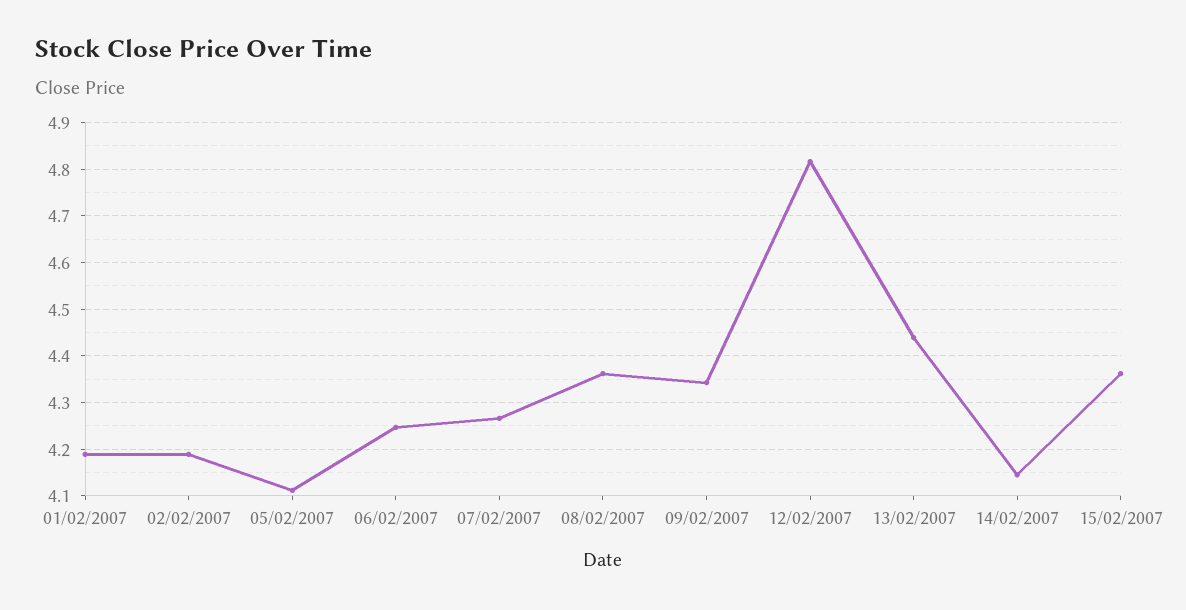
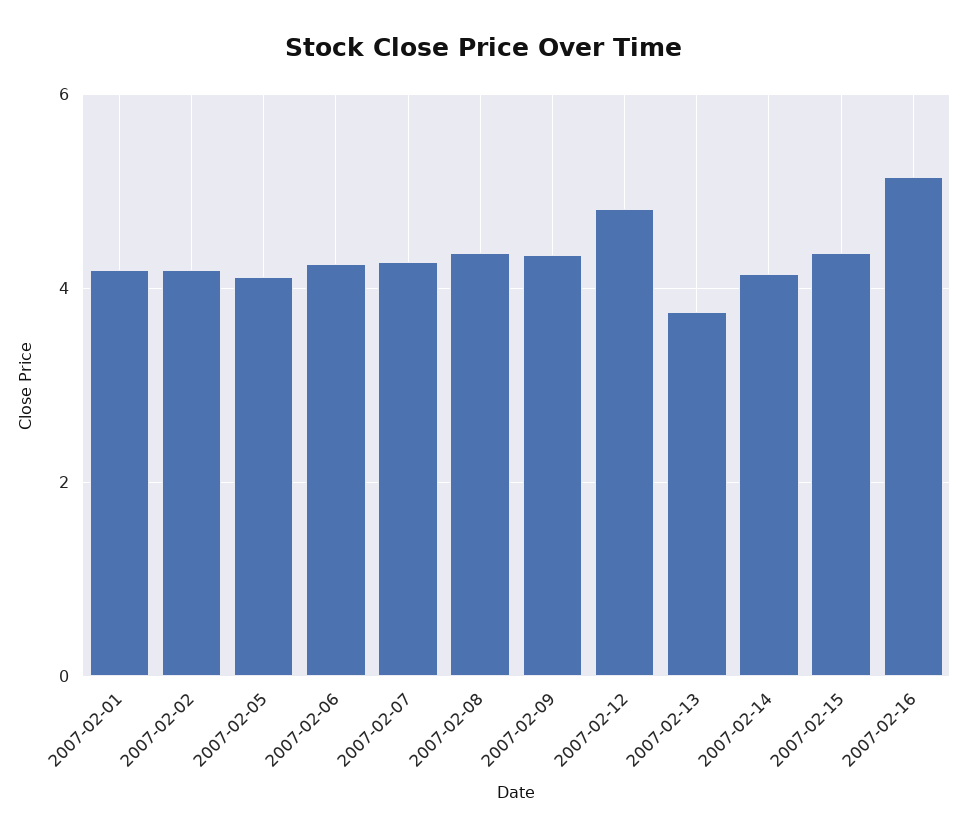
13/02/2007: 4.44 -> 3.8
2007-02-16: none -> 5.2

